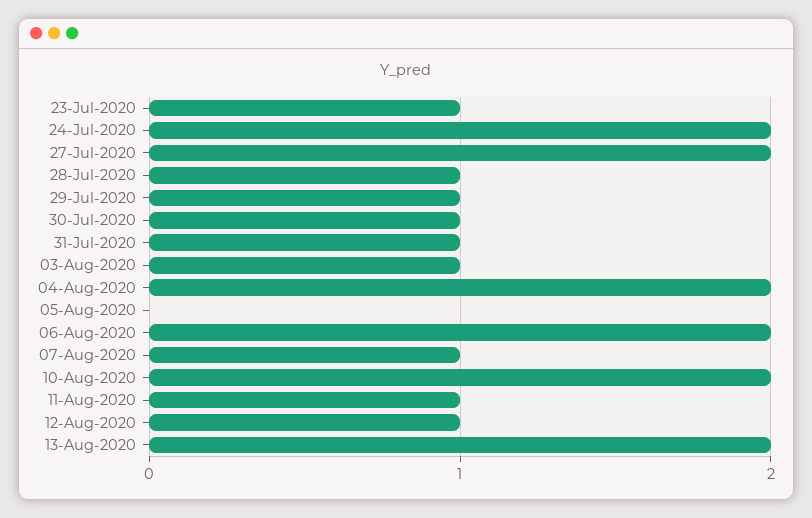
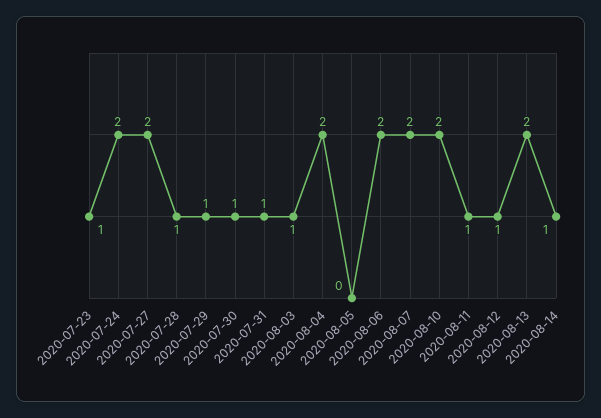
07-Aug-2020: 1 -> 2
2020-08-14: none -> 1

